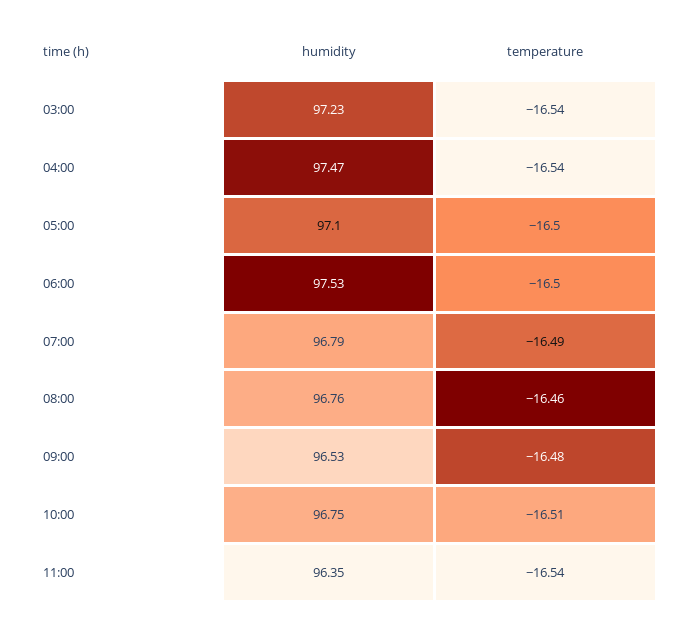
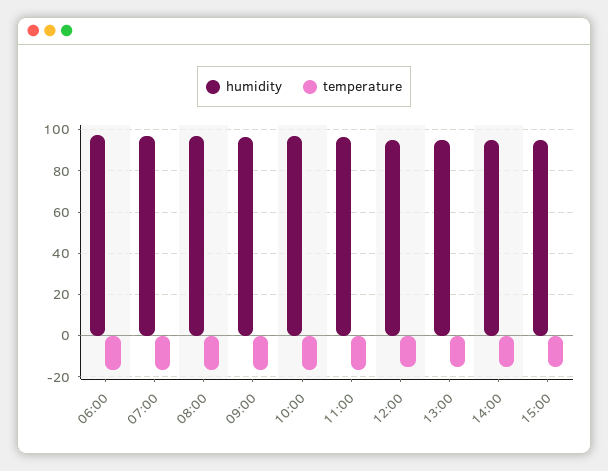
humidity, 03:00: 97.23 -> none
temperature, 03:00: -16.54 -> none
humidity, 04:00: 97.47 -> none
temperature, 04:00: -16.54 -> none
humidity, 05:00: 97.1 -> none
temperature, 05:00: -16.5 -> none
humidity, 12:00: none -> 95
temperature, 12:00: none -> -15
humidity, 13:00: none -> 95
temperature, 13:00: none -> -15
humidity, 14:00: none -> 95
temperature, 14:00: none -> -15
humidity, 15:00: none -> 95
temperature, 15:00: none -> -15

